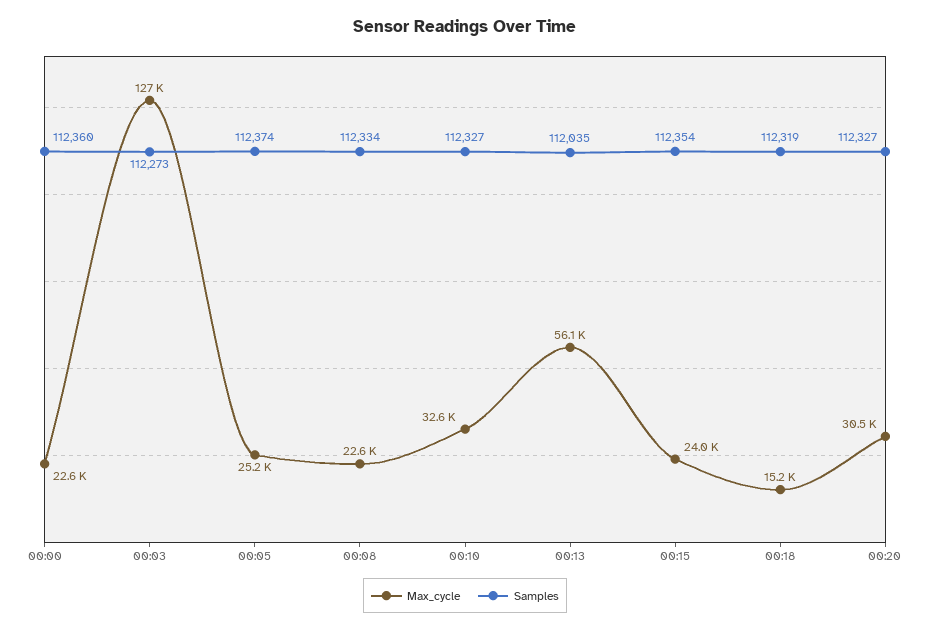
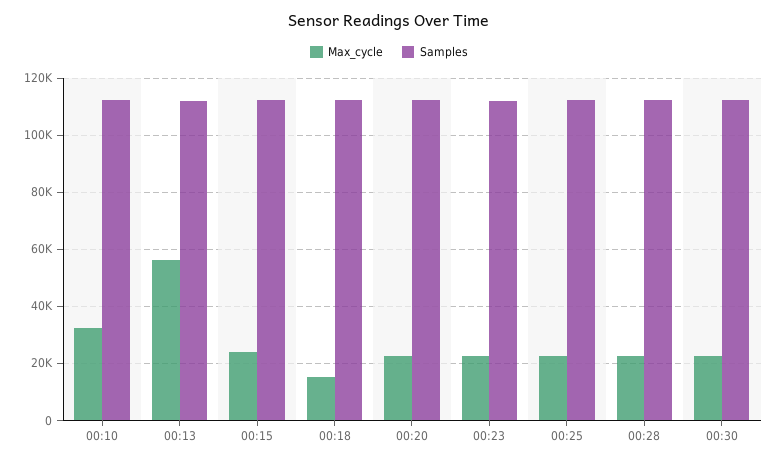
Max_cycle, 00:00: 22600 -> none
Samples, 00:00: 112360 -> none
Max_cycle, 00:03: 127000 -> none
Samples, 00:03: 112273 -> none
Max_cycle, 00:05: 25200 -> none
Samples, 00:05: 112374 -> none
Max_cycle, 00:08: 22600 -> none
Samples, 00:08: 112334 -> none
Max_cycle, 00:20: 30500 -> 22500
Max_cycle, 00:23: none -> 22500
Samples, 00:23: none -> 112500
Max_cycle, 00:25: none -> 22500
Samples, 00:25: none -> 112500
Max_cycle, 00:28: none -> 22500
Samples, 00:28: none -> 112500
Max_cycle, 00:30: none -> 22500
Samples, 00:30: none -> 112500

